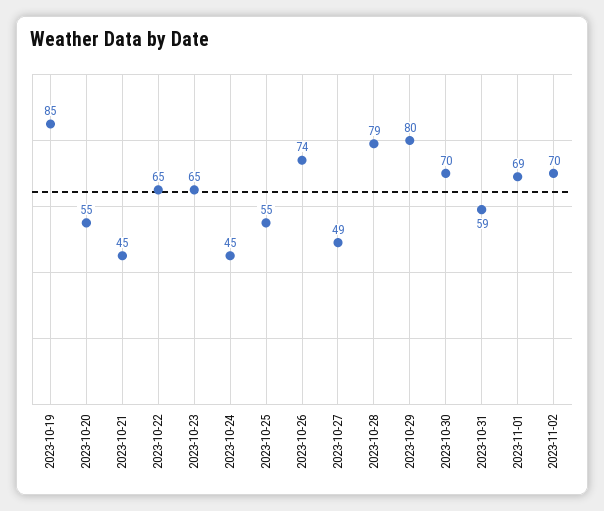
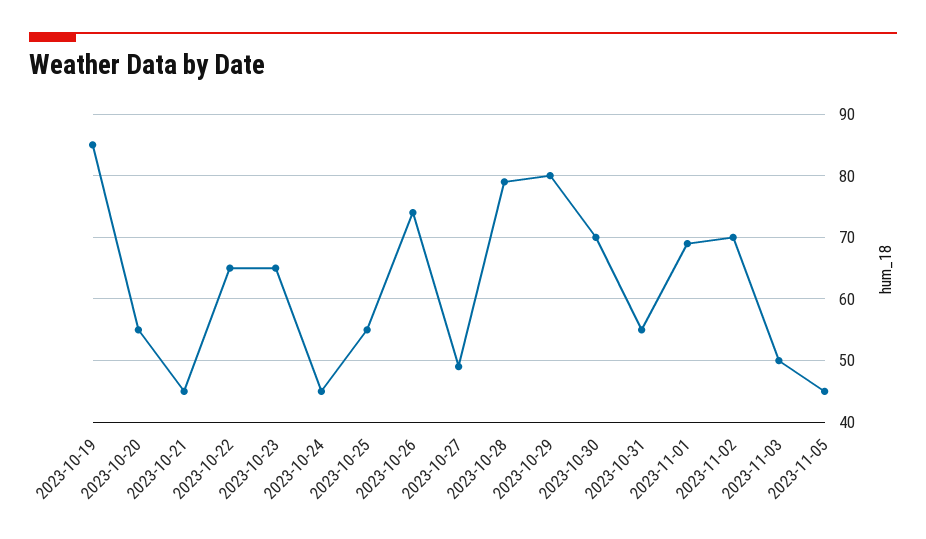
2023-10-31: 59 -> 55
2023-11-03: none -> 50
2023-11-05: none -> 45

